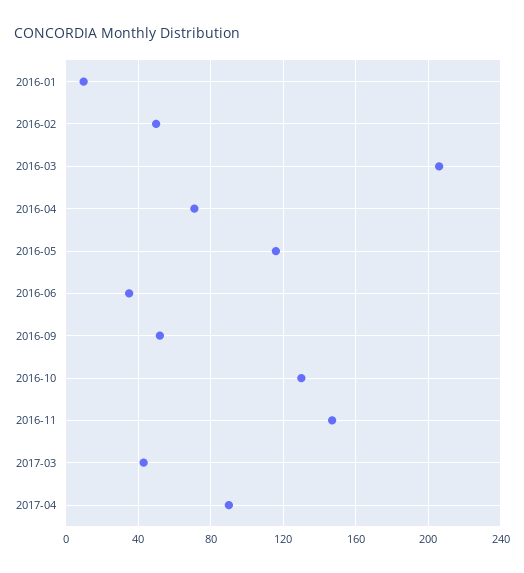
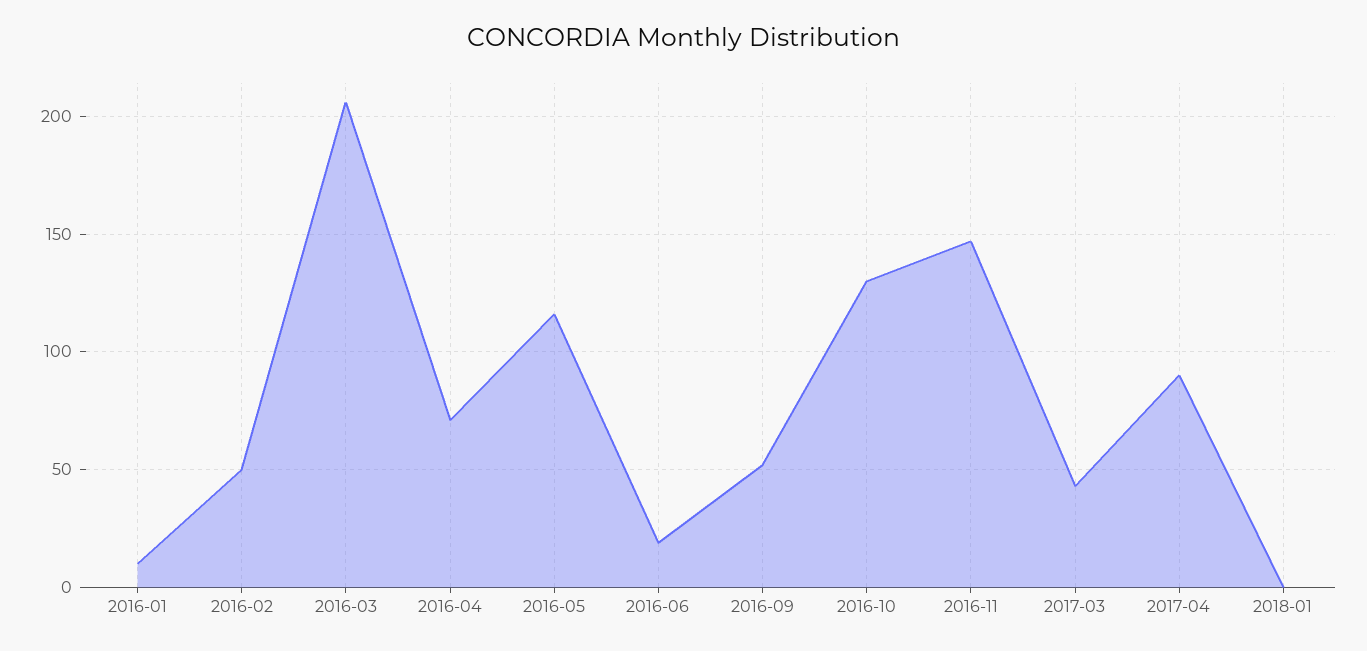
2016-06: 35 -> 20
2018-01: none -> 0

